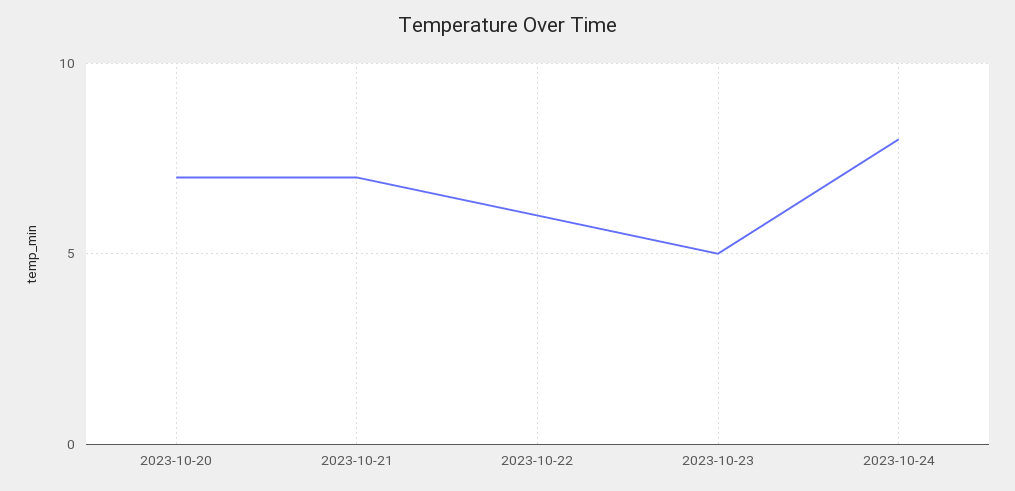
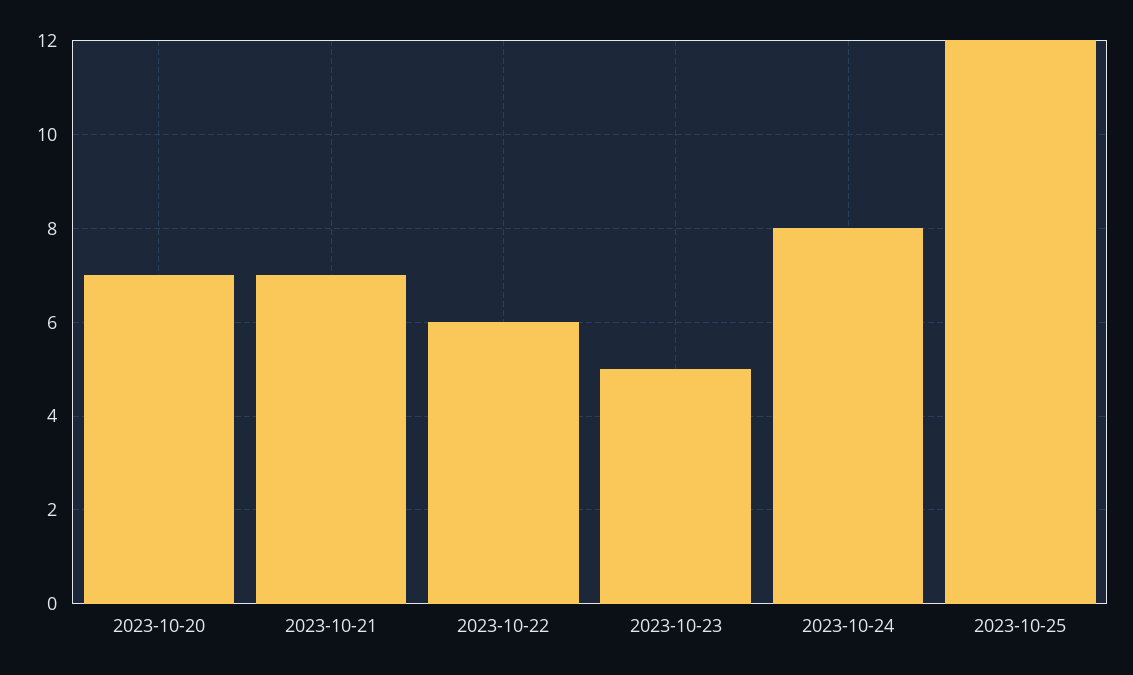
2023-10-25: none -> 12

